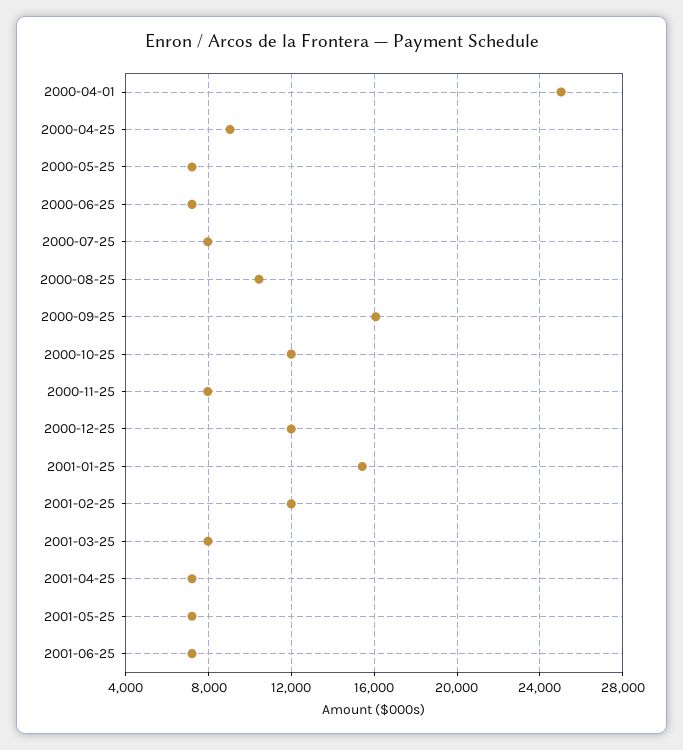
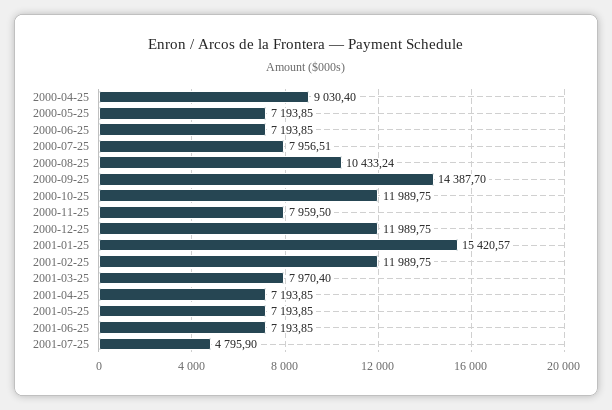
2000-04-01: 25000 -> none
2000-09-25: 16000 -> 14387.7
2001-07-25: none -> 4795.9

